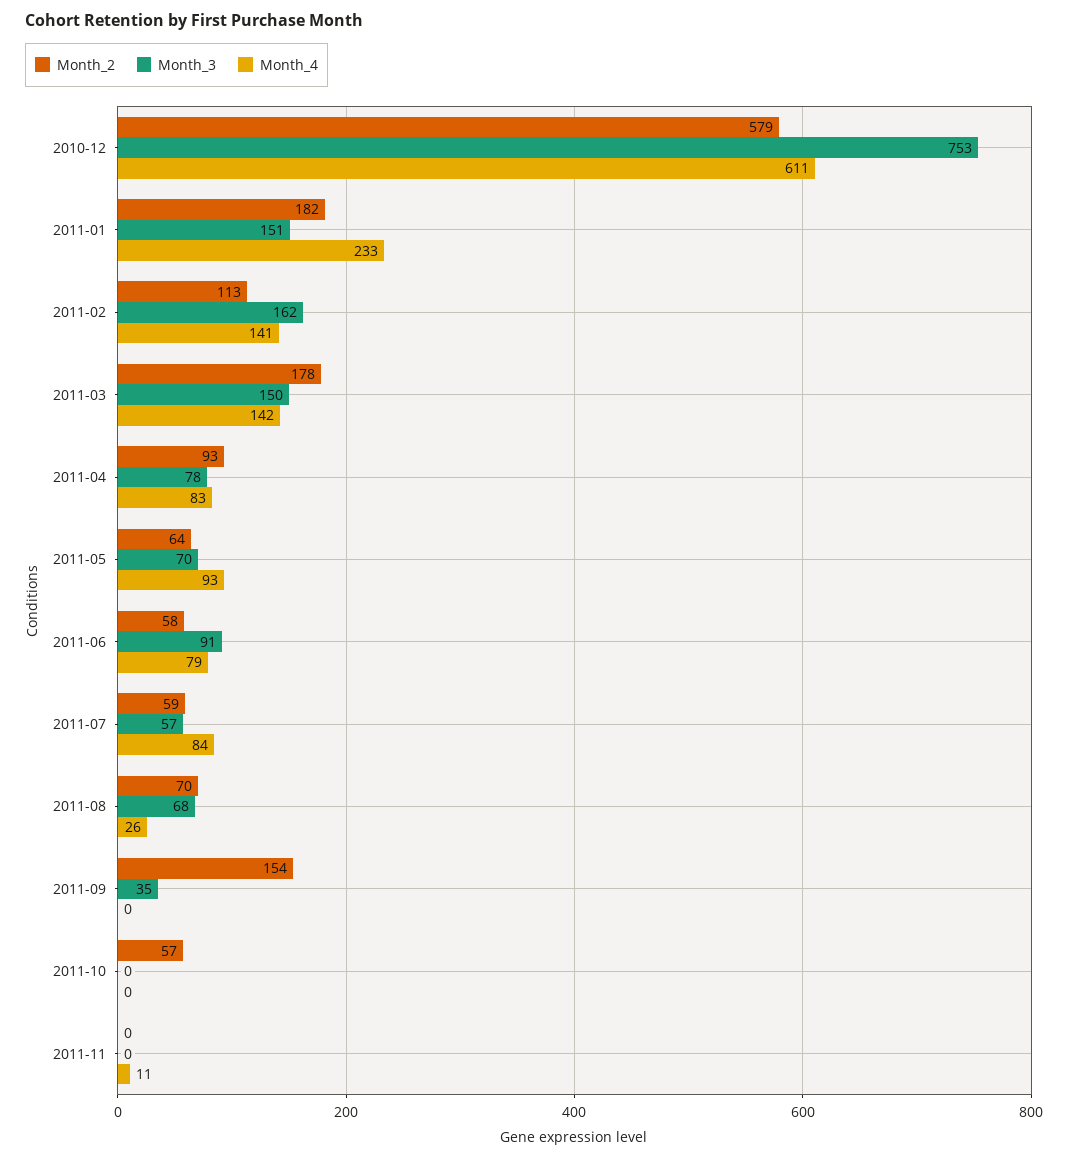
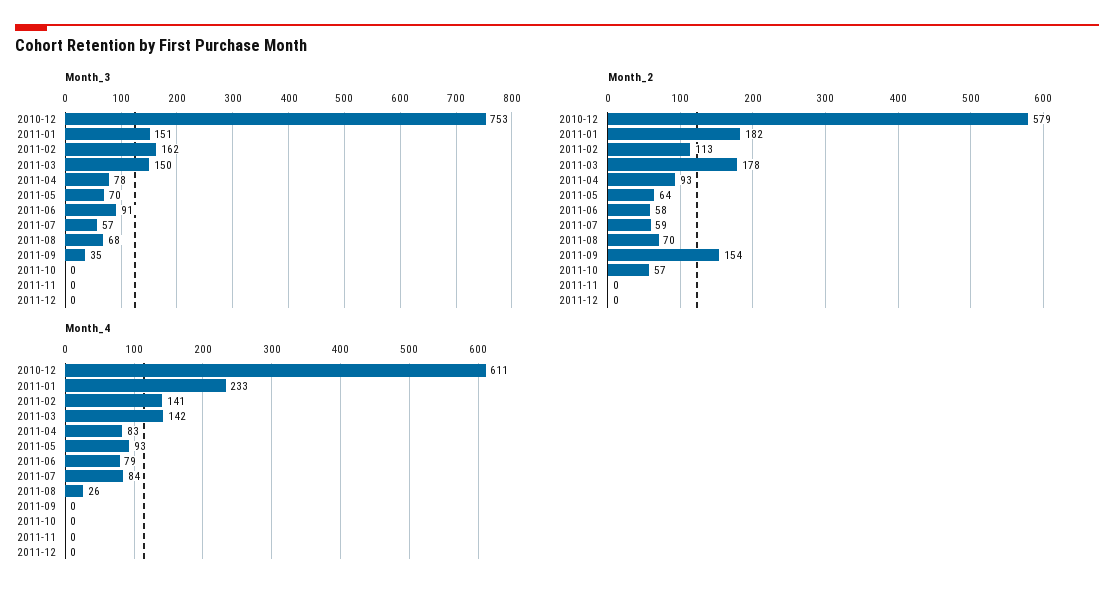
Month_4, 2011-11: 11 -> 0
Month_3, 2011-12: none -> 0
Month_2, 2011-12: none -> 0
Month_4, 2011-12: none -> 0

